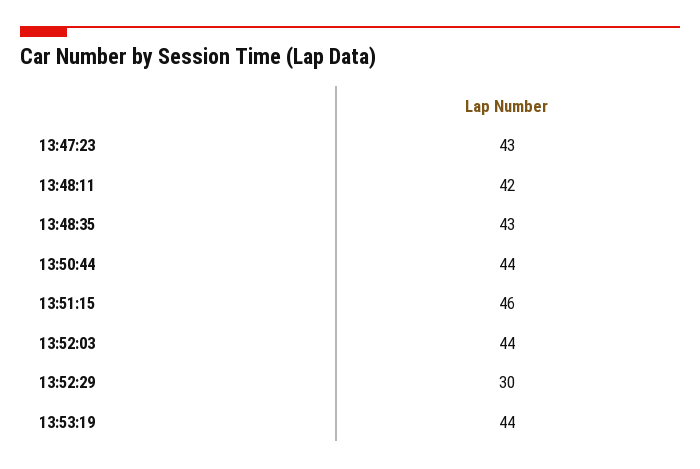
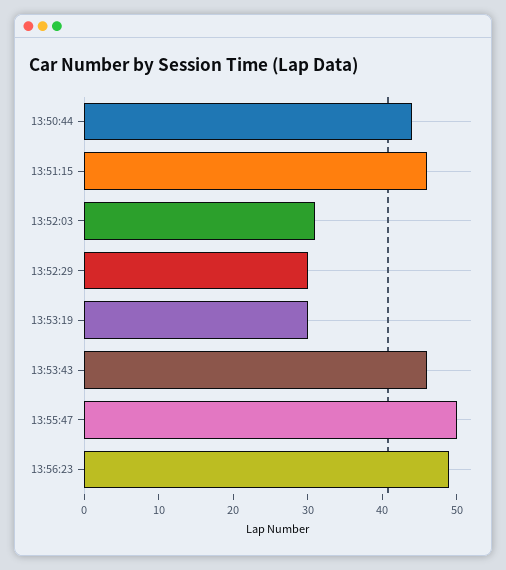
13:47:23: 43 -> none
13:48:11: 42 -> none
13:48:35: 43 -> none
13:52:03: 44 -> 30
13:53:19: 44 -> 30
13:53:43: none -> 45
13:55:47: none -> 50
13:56:23: none -> 50

